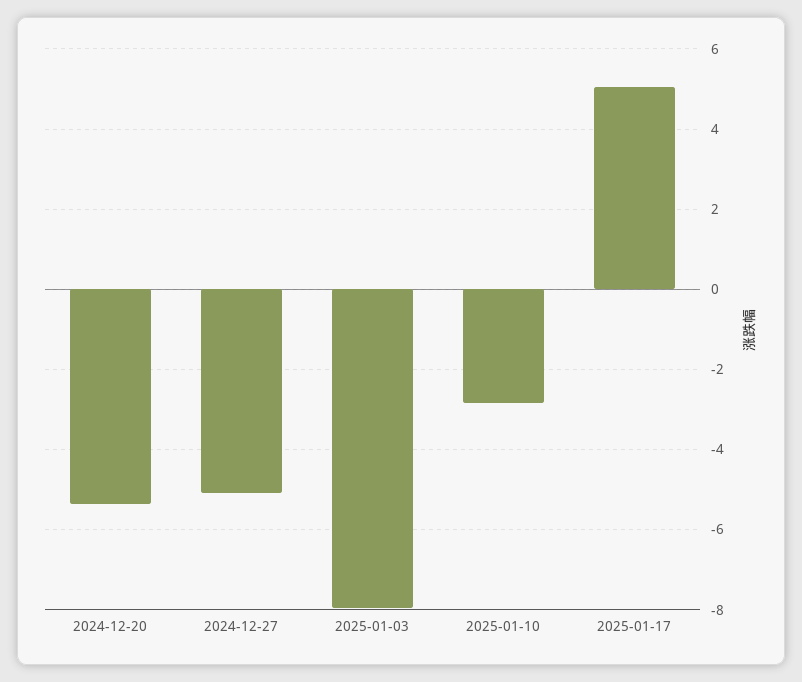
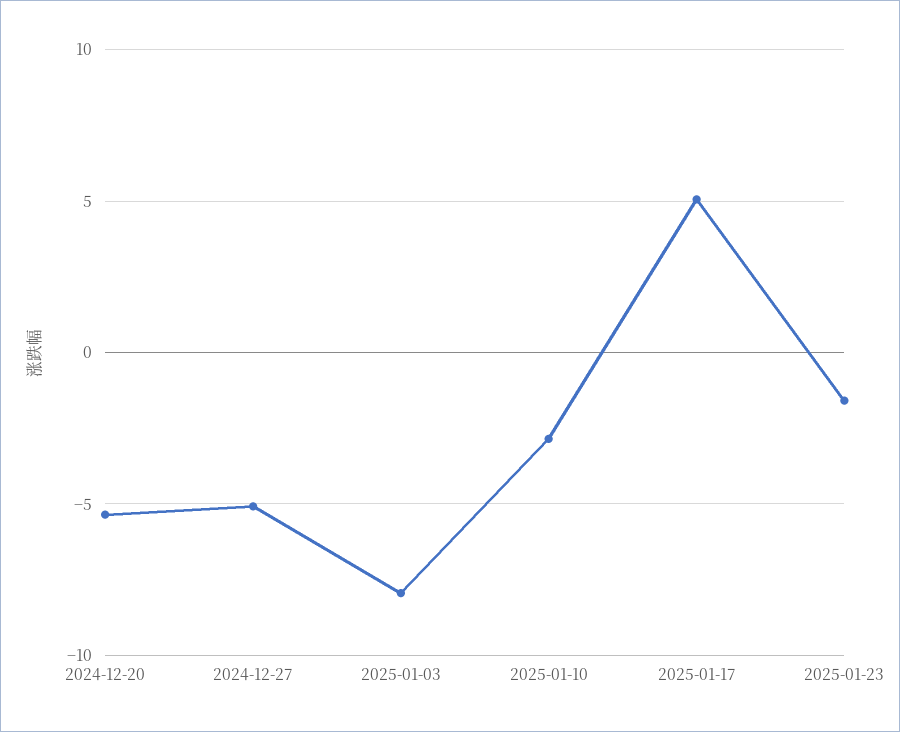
2025-01-23: none -> -1.5

